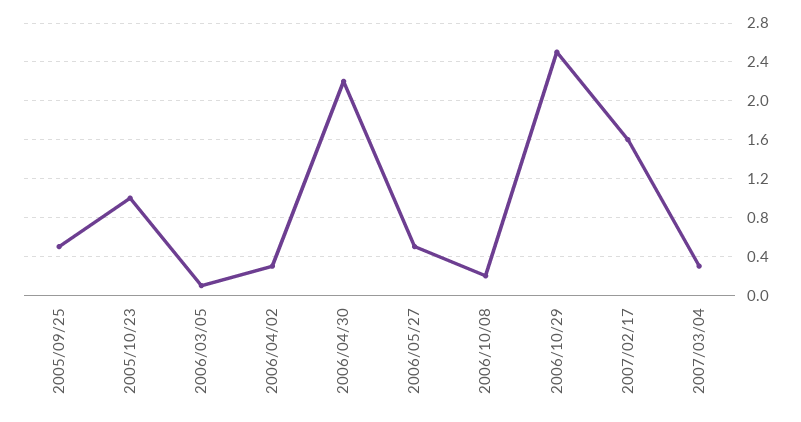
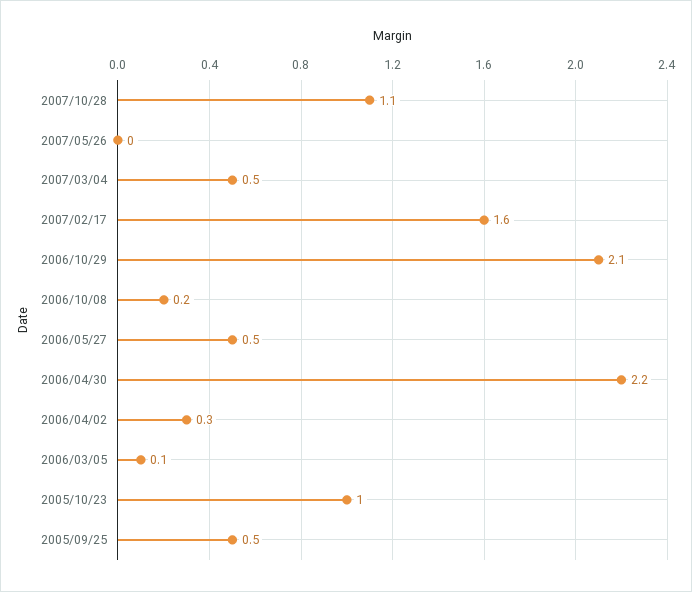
2006/10/29: 2.5 -> 2.1
2007/03/04: 0.3 -> 0.5
2007/10/28: none -> 1.1
2007/05/26: none -> 0

